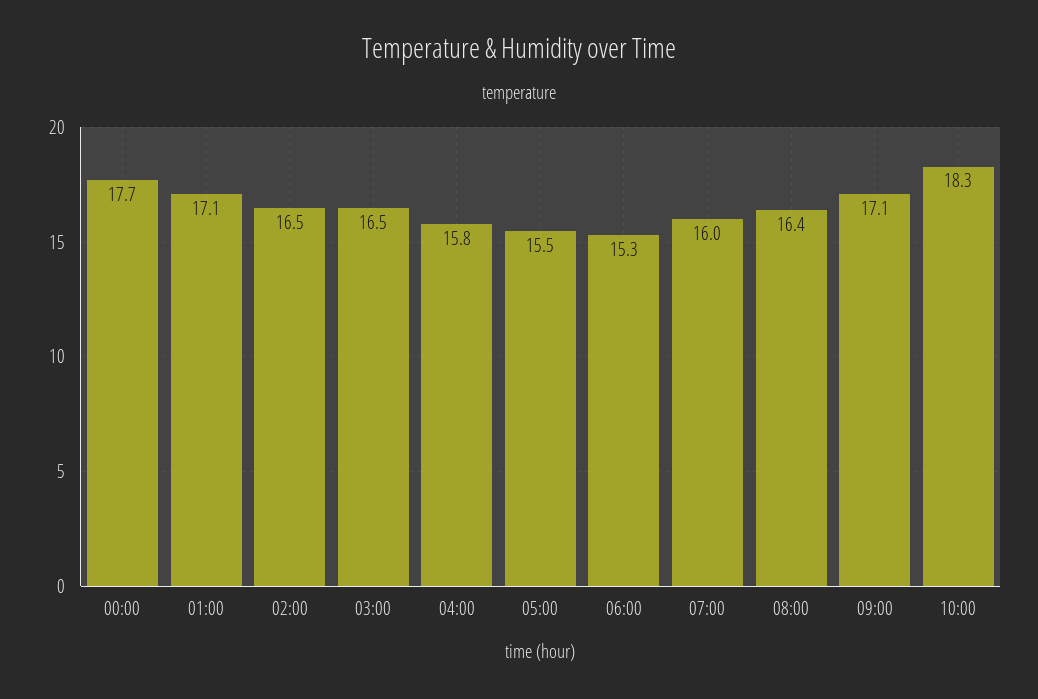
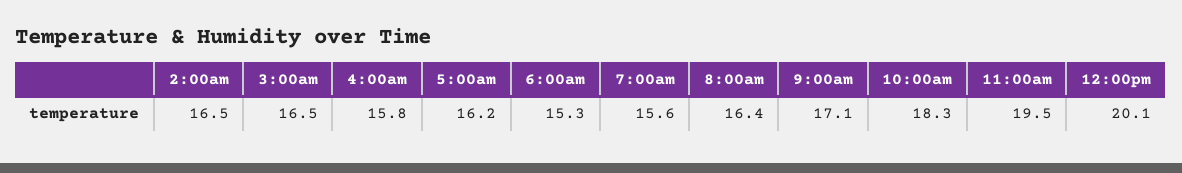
00:00: 17.7 -> none
01:00: 17.1 -> none
05:00: 15.5 -> 16.2
07:00: 16 -> 15.6
11:00am: none -> 19.5
12:00pm: none -> 20.1

